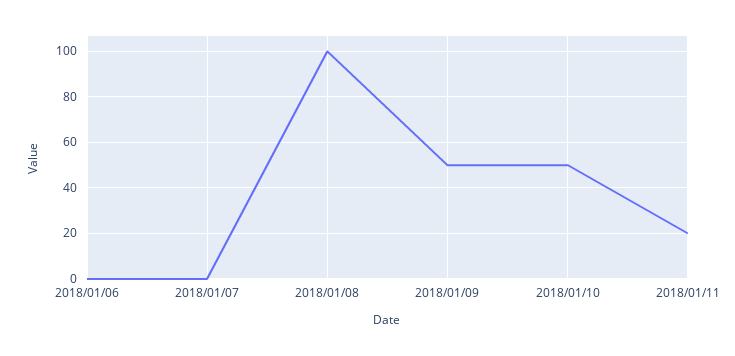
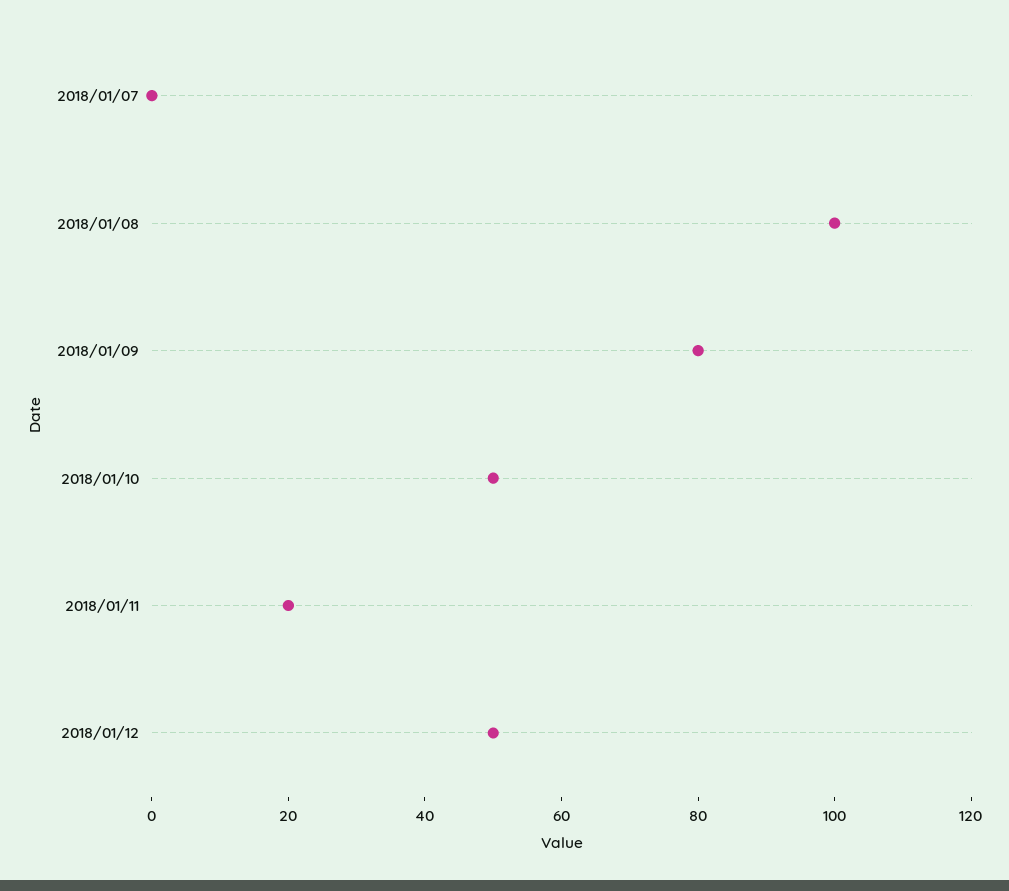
2018/01/06: 0 -> none
2018/01/09: 50 -> 80
2018/01/12: none -> 50

